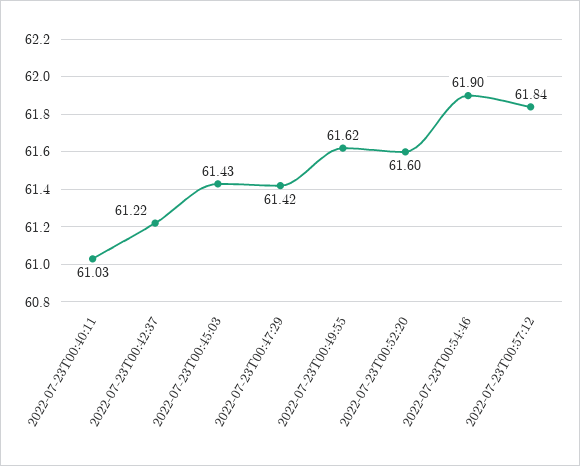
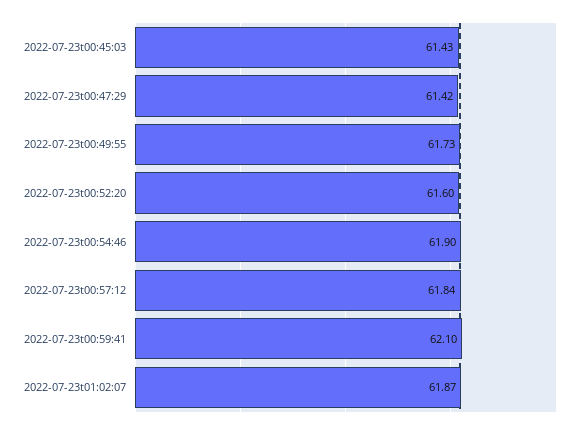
2022-07-23T00:40:11: 61.03 -> none
2022-07-23T00:42:37: 61.22 -> none
2022-07-23T00:49:55: 61.62 -> 61.73
2022-07-23t00:59:41: none -> 62.1
2022-07-23t01:02:07: none -> 61.87

